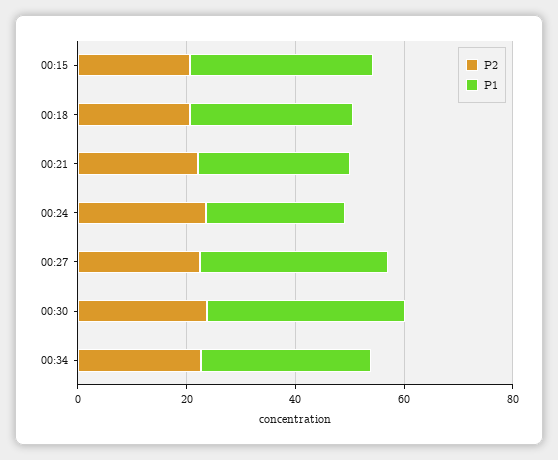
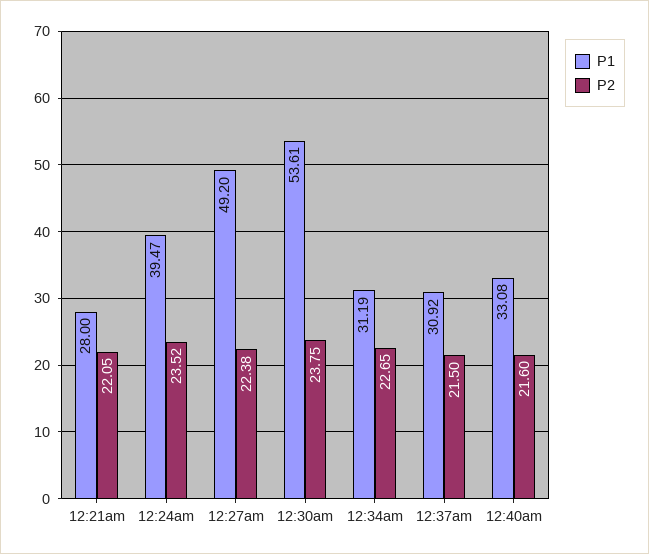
P2, 00:15: 20 -> none
P1, 00:15: 35 -> none
P2, 00:18: 20 -> none
P1, 00:18: 30 -> none
P1, 00:24: 25 -> 39.47
P1, 00:27: 35 -> 49.2
P1, 00:30: 35 -> 53.61
P1, 12:37am: none -> 30.92
P2, 12:37am: none -> 21.5
P1, 12:40am: none -> 33.08
P2, 12:40am: none -> 21.6

